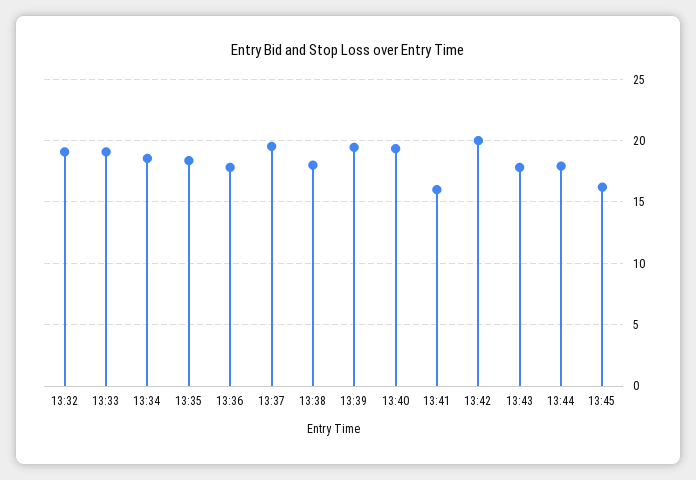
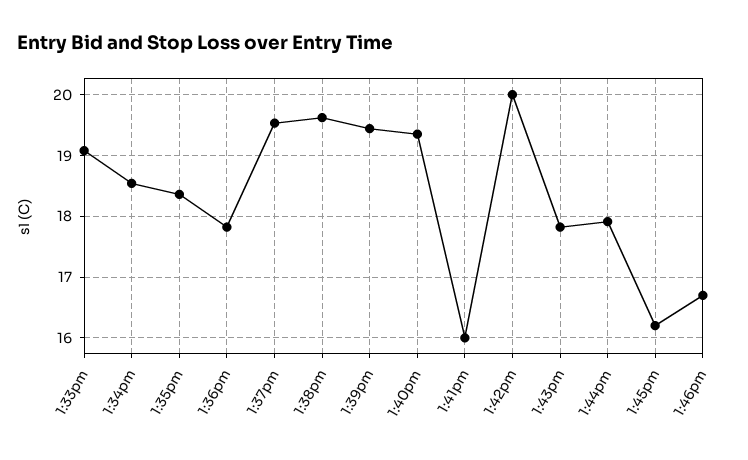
13:32: 19 -> none
13:38: 18 -> 19.6
1:46pm: none -> 16.7

